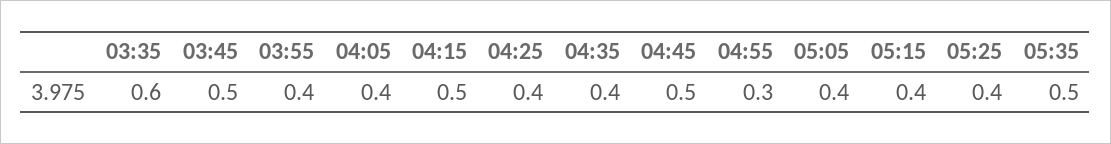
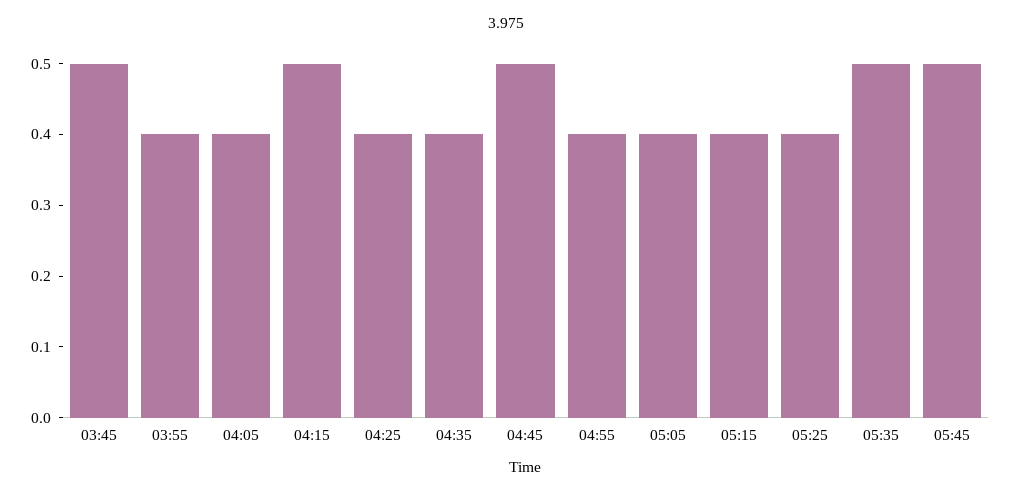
03:35: 0.6 -> none
04:55: 0.3 -> 0.4
05:45: none -> 0.5

